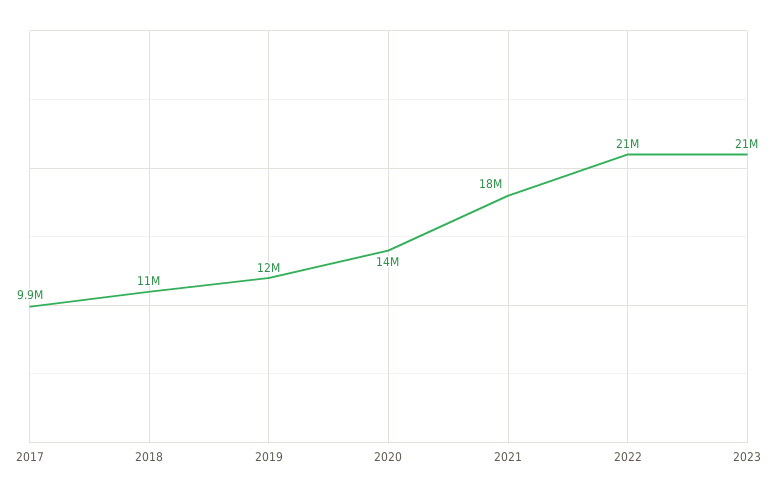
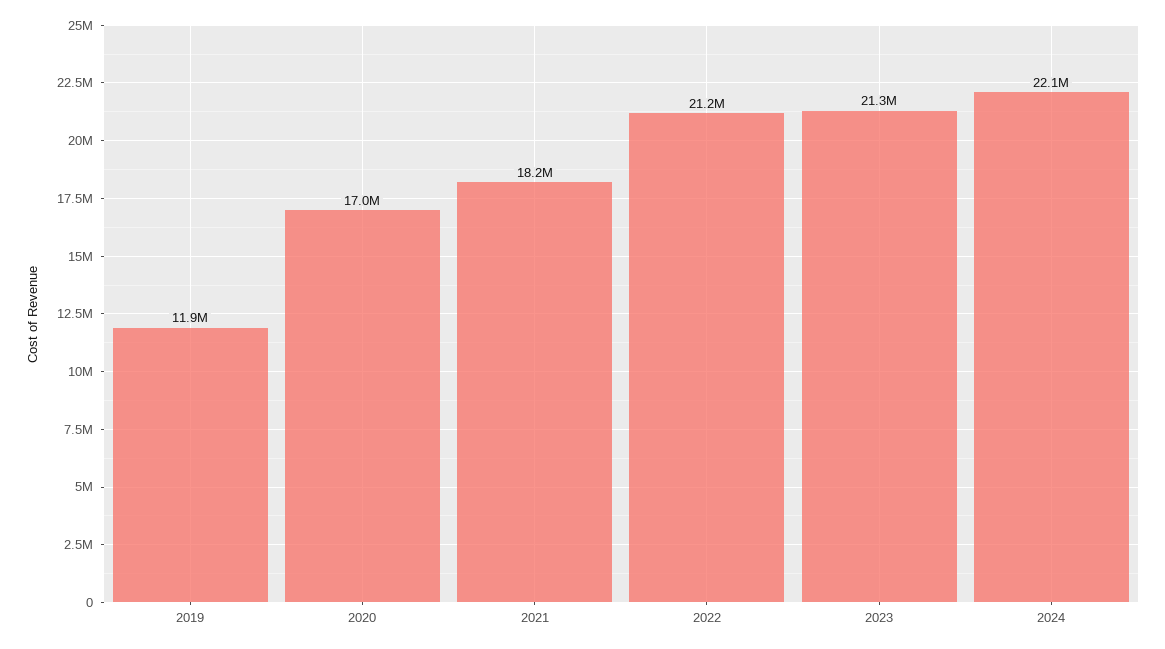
2017: 9900000 -> none
2018: 11000000 -> none
2020: 14000000 -> 17000000
2024: none -> 22100000

